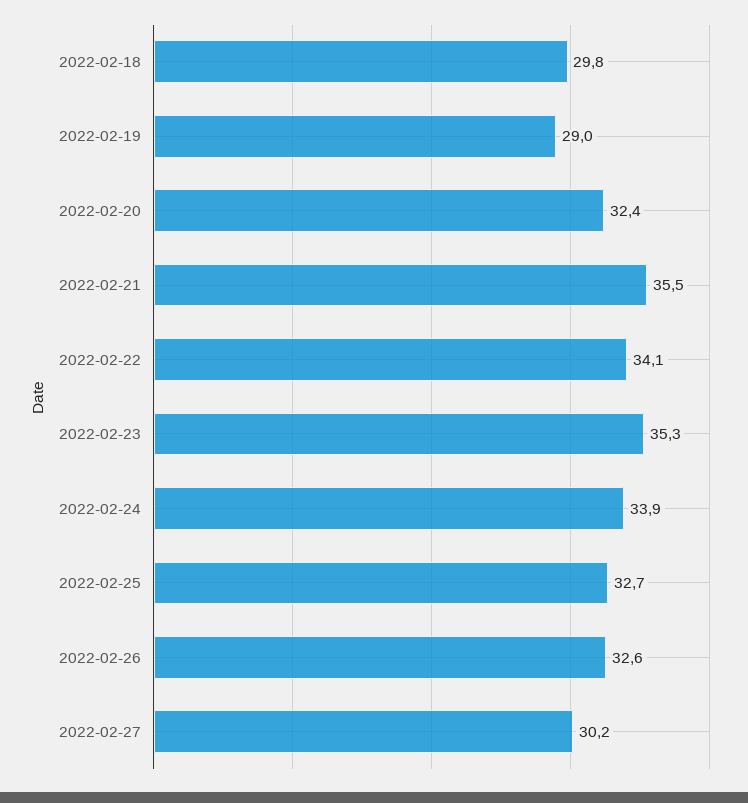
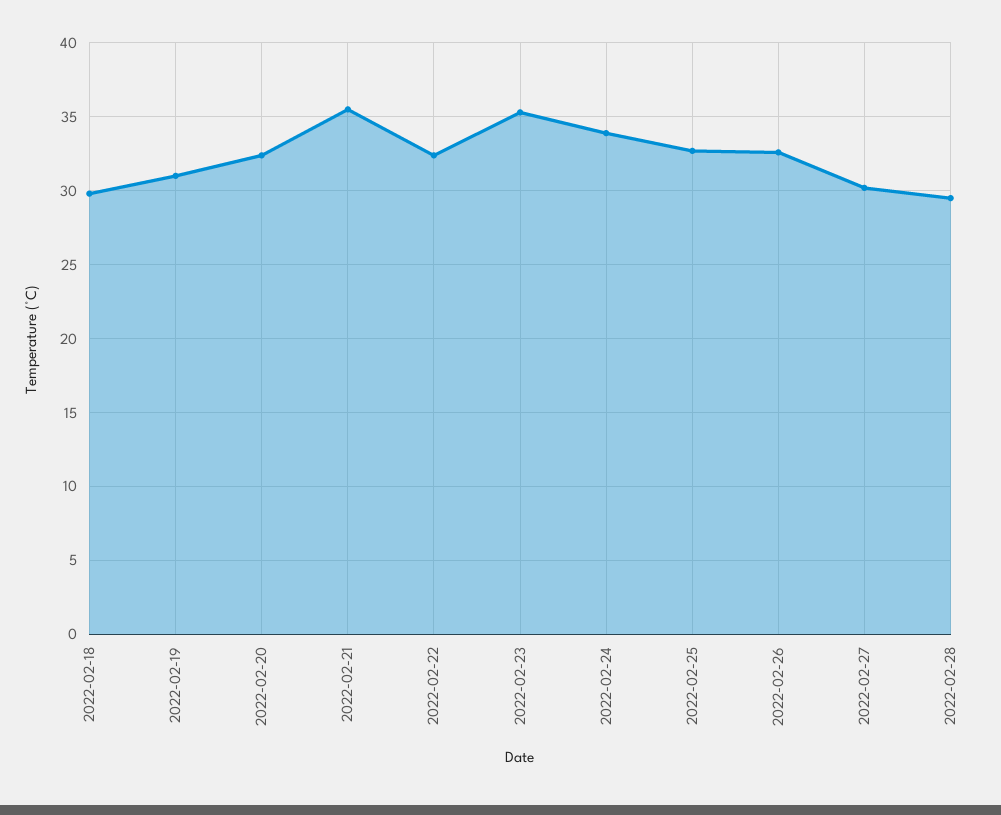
2022-02-19: 29 -> 31
2022-02-22: 34.1 -> 32.5
2022-02-28: none -> 29.5

